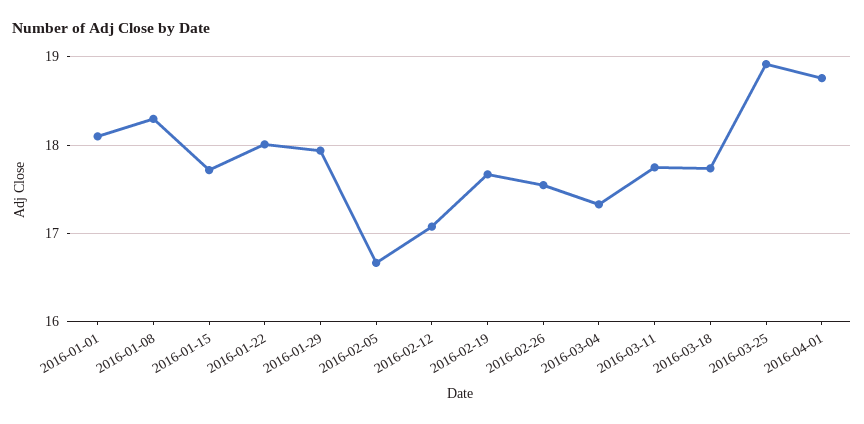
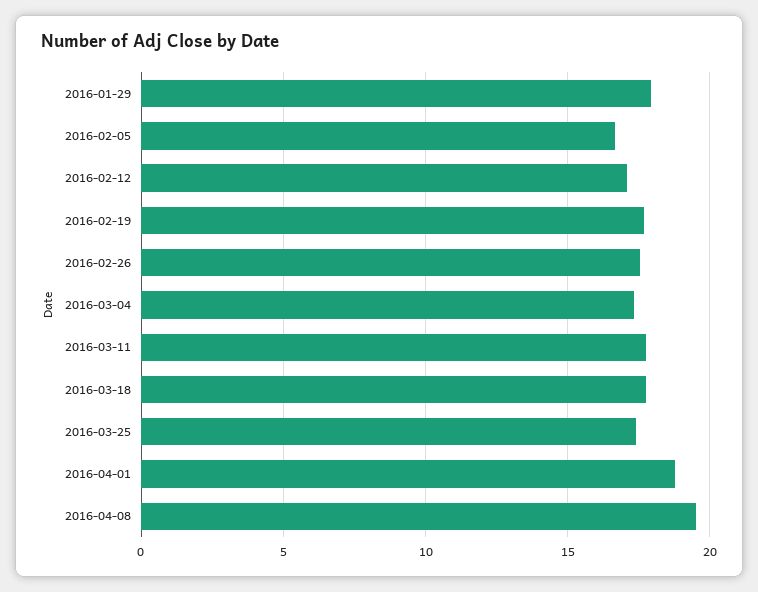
2016-01-01: 18.1 -> none
2016-01-08: 18.3 -> none
2016-01-15: 17.7 -> none
2016-01-22: 18 -> none
2016-03-25: 18.9 -> 17.5
2016-04-08: none -> 19.5

